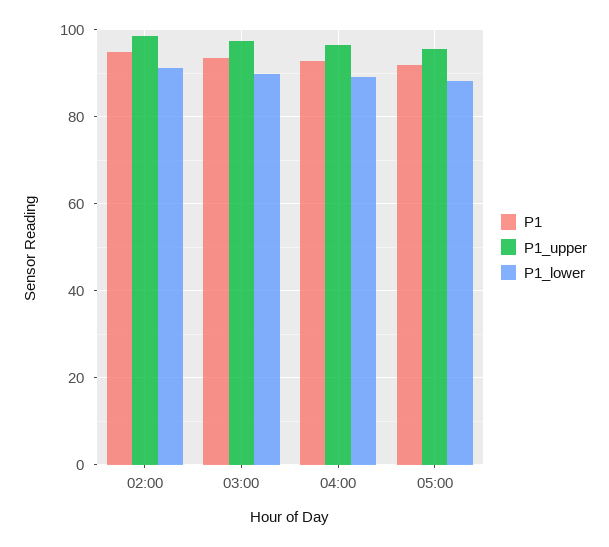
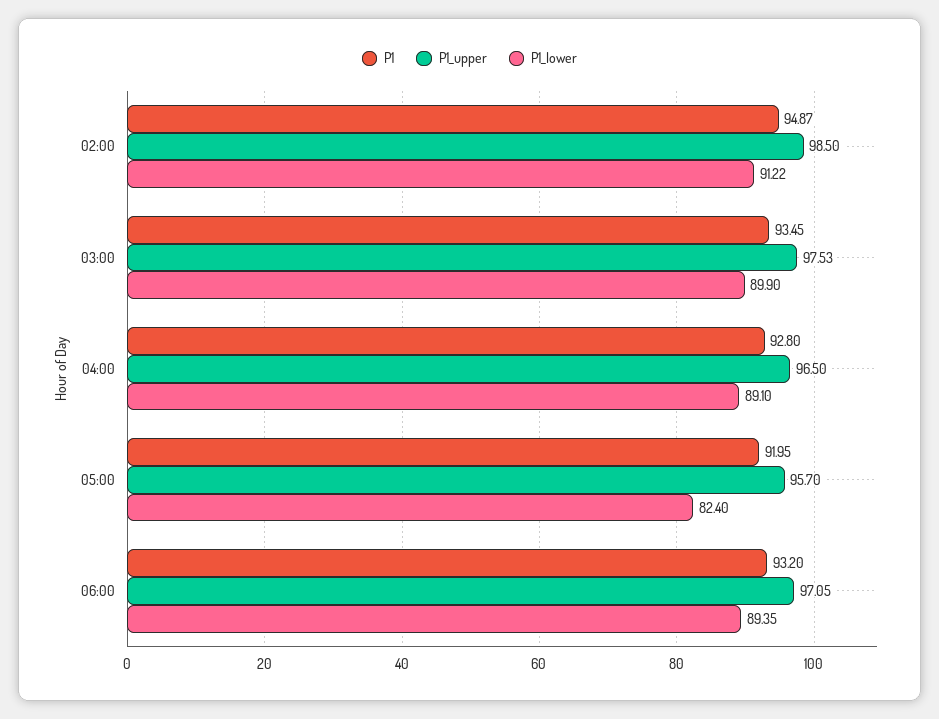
P1_lower, 05:00: 88 -> 82.4
P1, 06:00: none -> 93.2
P1_upper, 06:00: none -> 97.05
P1_lower, 06:00: none -> 89.35

